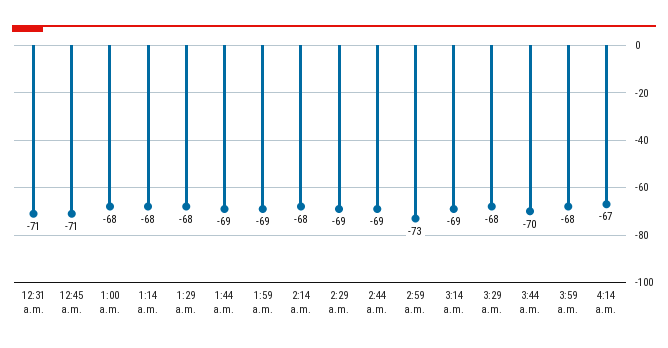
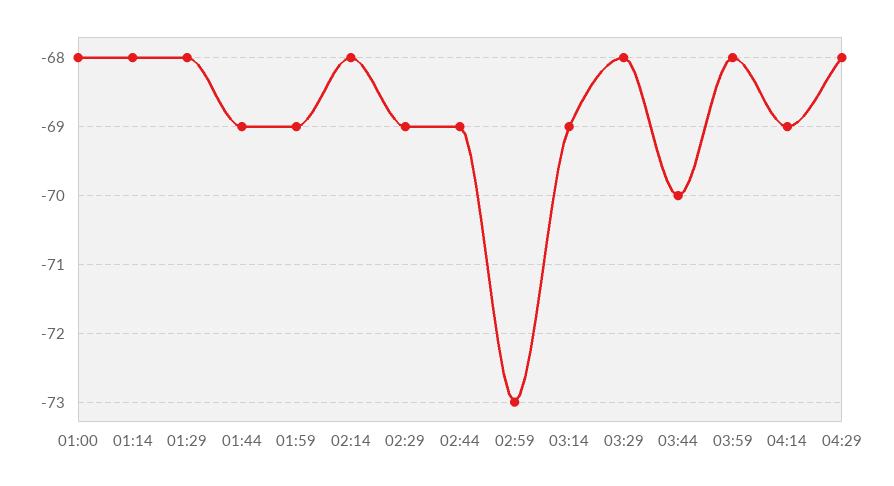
12:31 a.m.: -71 -> none
12:45 a.m.: -71 -> none
4:14 a.m.: -67 -> -69
04:29: none -> -68

